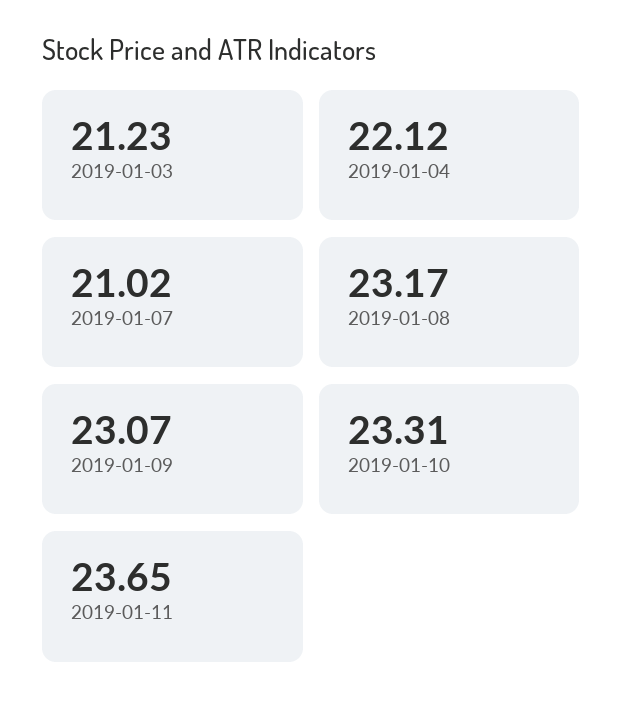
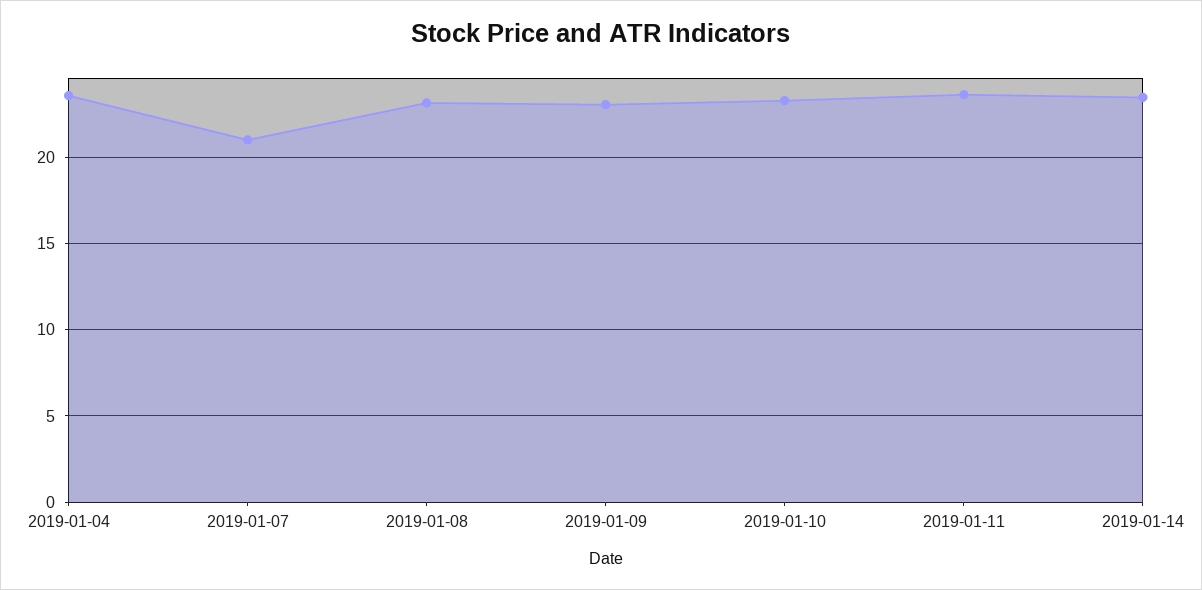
2019-01-03: 21.23 -> none
2019-01-04: 22.12 -> 23.5
2019-01-14: none -> 23.5

